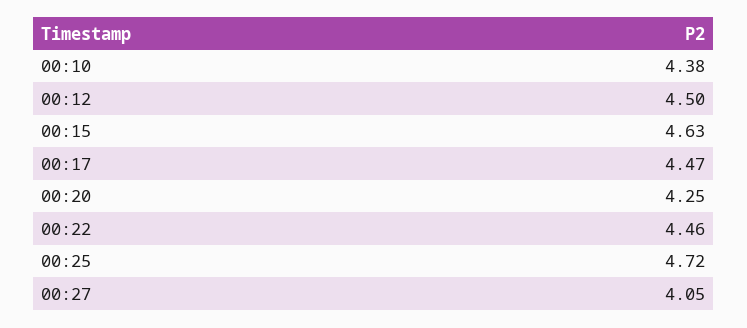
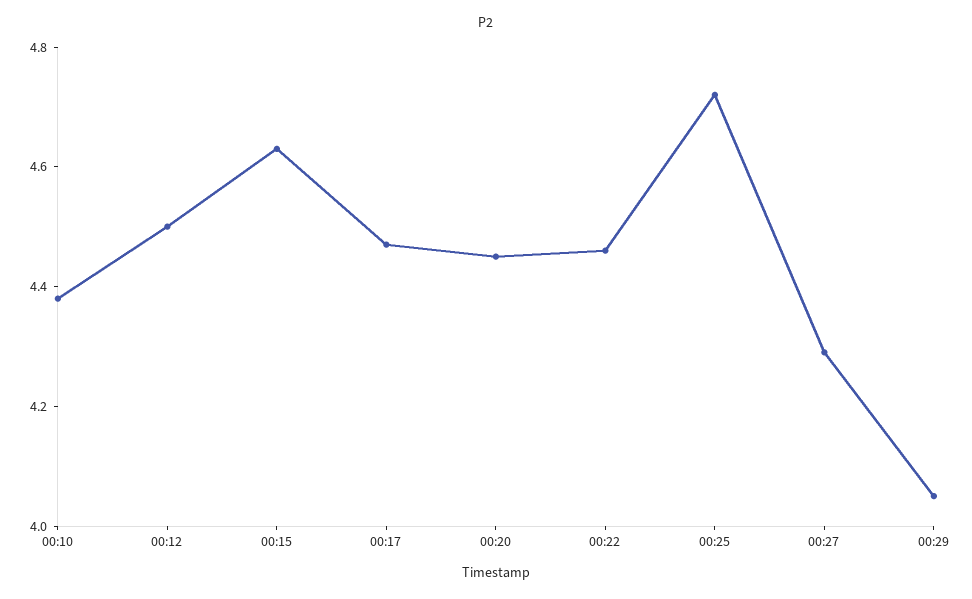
00:20: 4.25 -> 4.45
00:27: 4.05 -> 4.3
00:29: none -> 4.05

